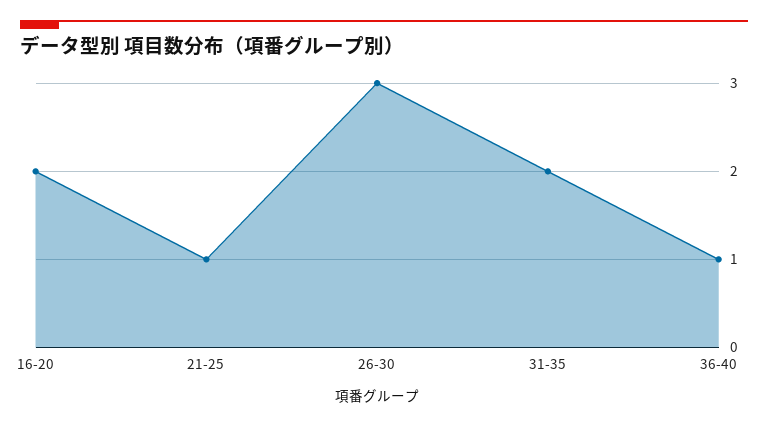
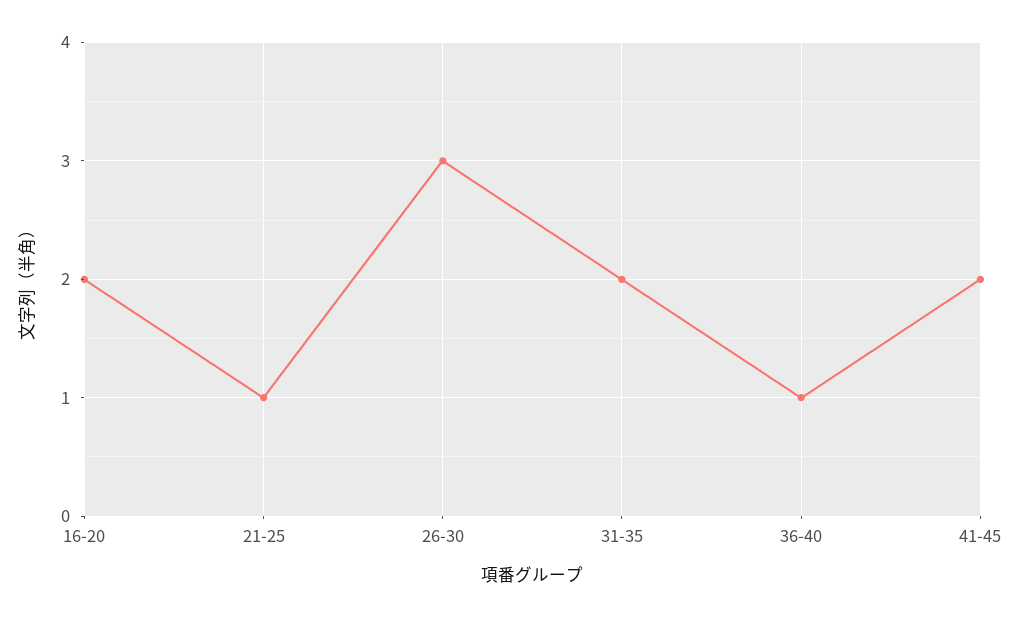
41-45: none -> 2

